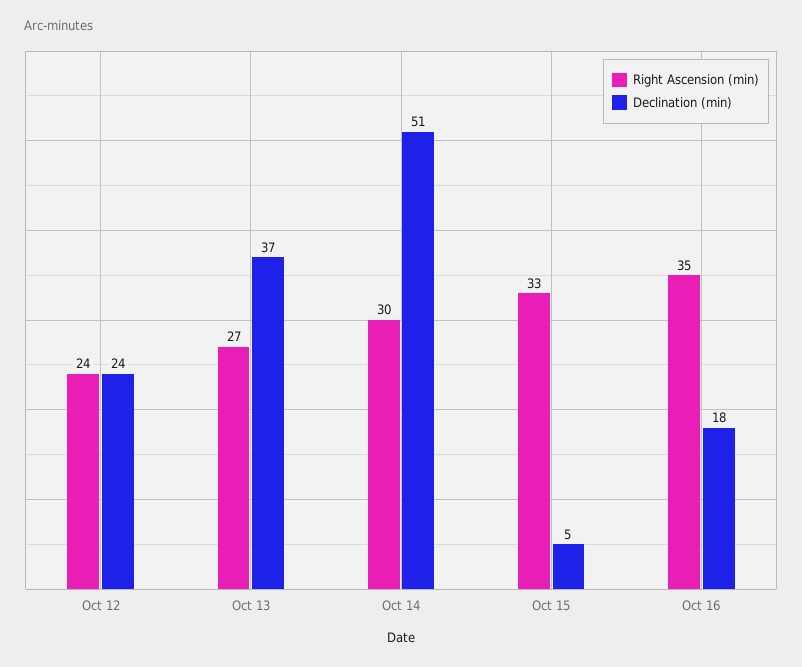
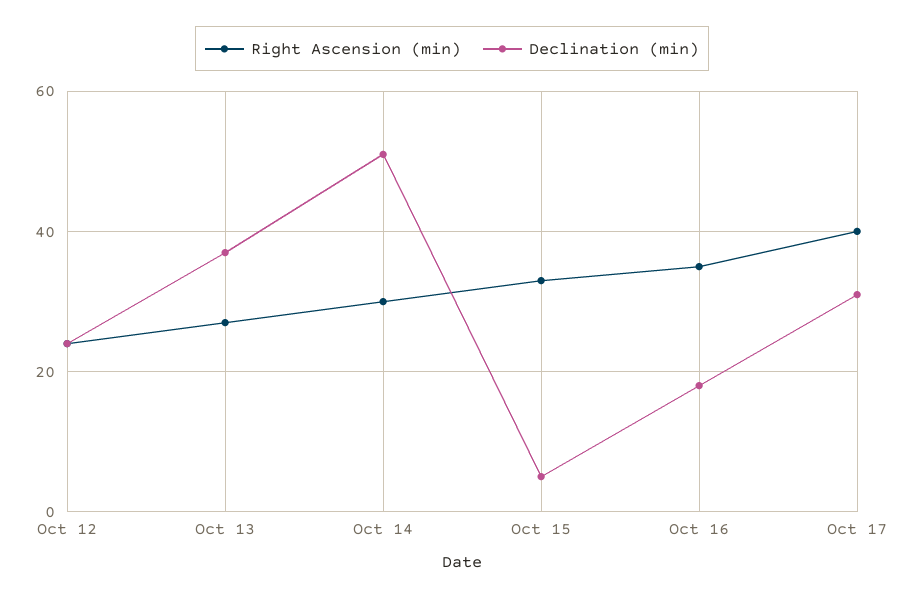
Right Ascension (min), Oct 17: none -> 40
Declination (min), Oct 17: none -> 30

